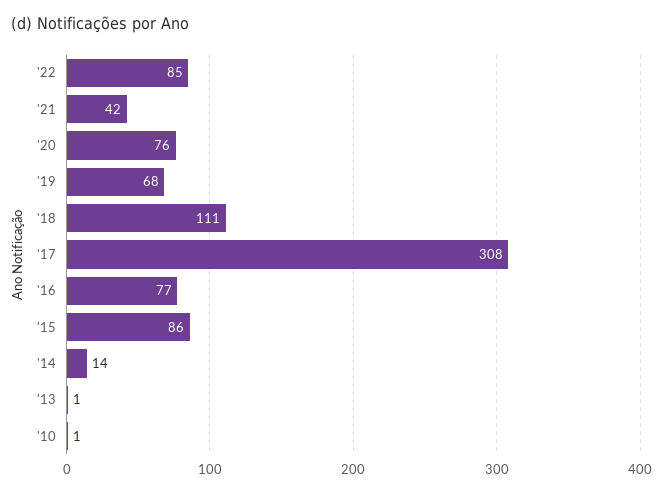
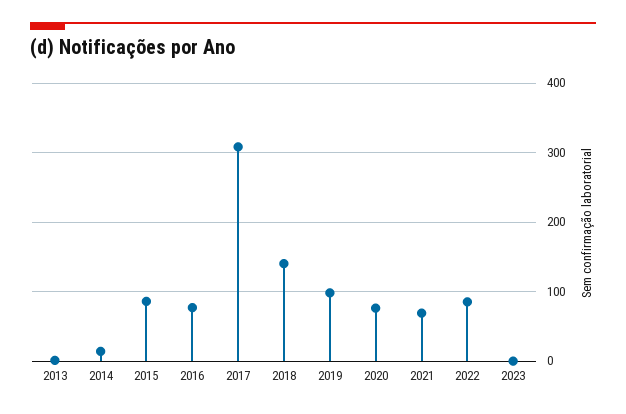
'21: 42 -> 70
'19: 68 -> 100
'18: 111 -> 140
'10: 1 -> none
2023: none -> 0

